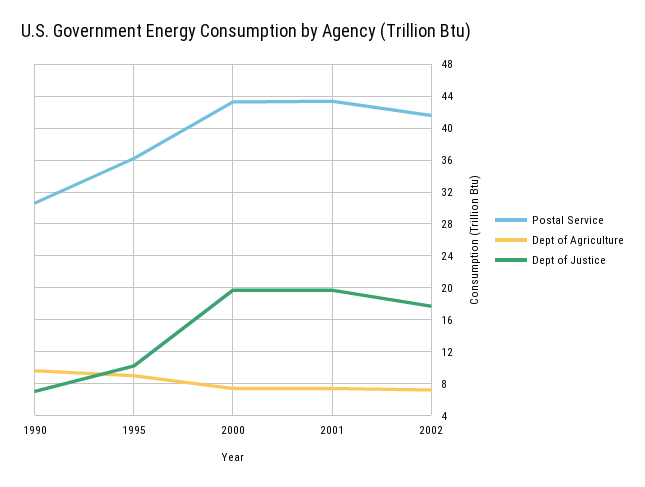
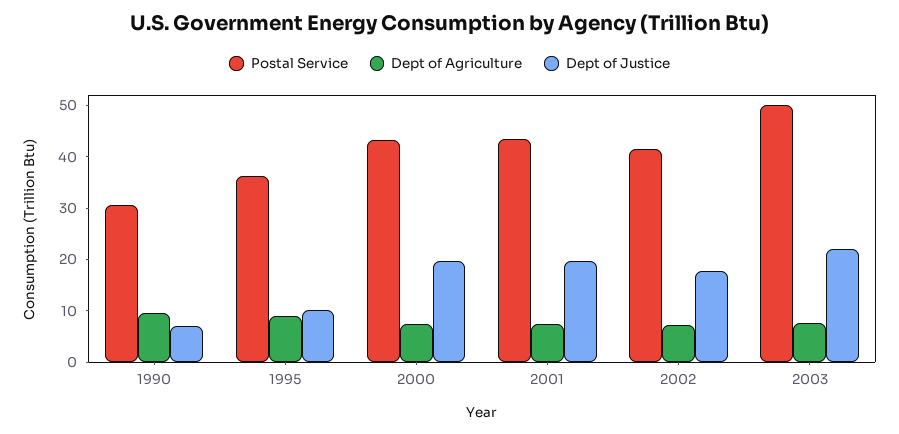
Postal Service, 2003: none -> 50
Dept of Agriculture, 2003: none -> 8
Dept of Justice, 2003: none -> 22

